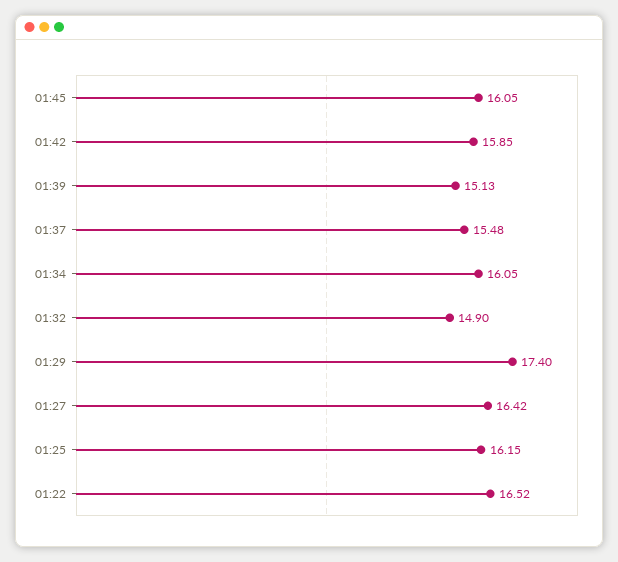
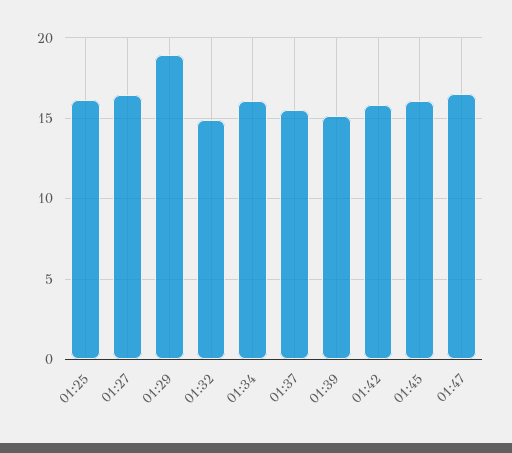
01:29: 17.4 -> 19
01:22: 16.52 -> none
01:47: none -> 16.5

